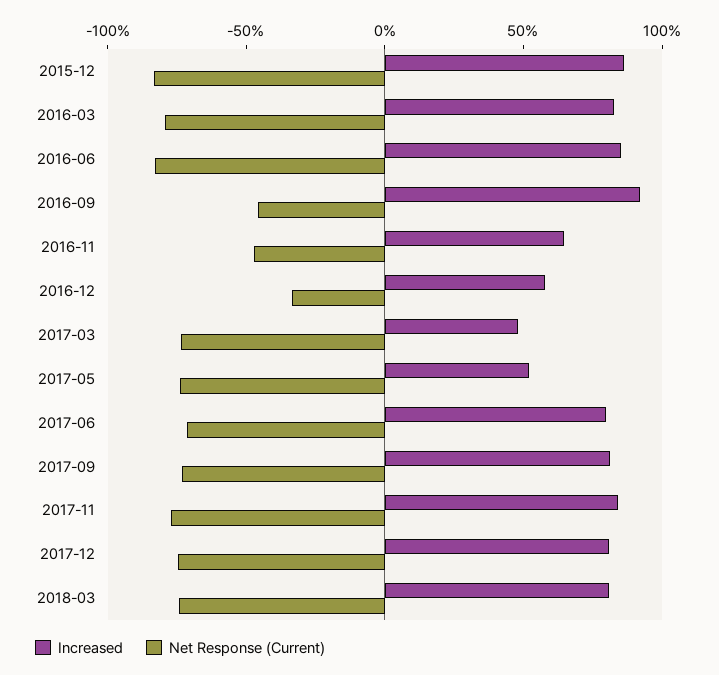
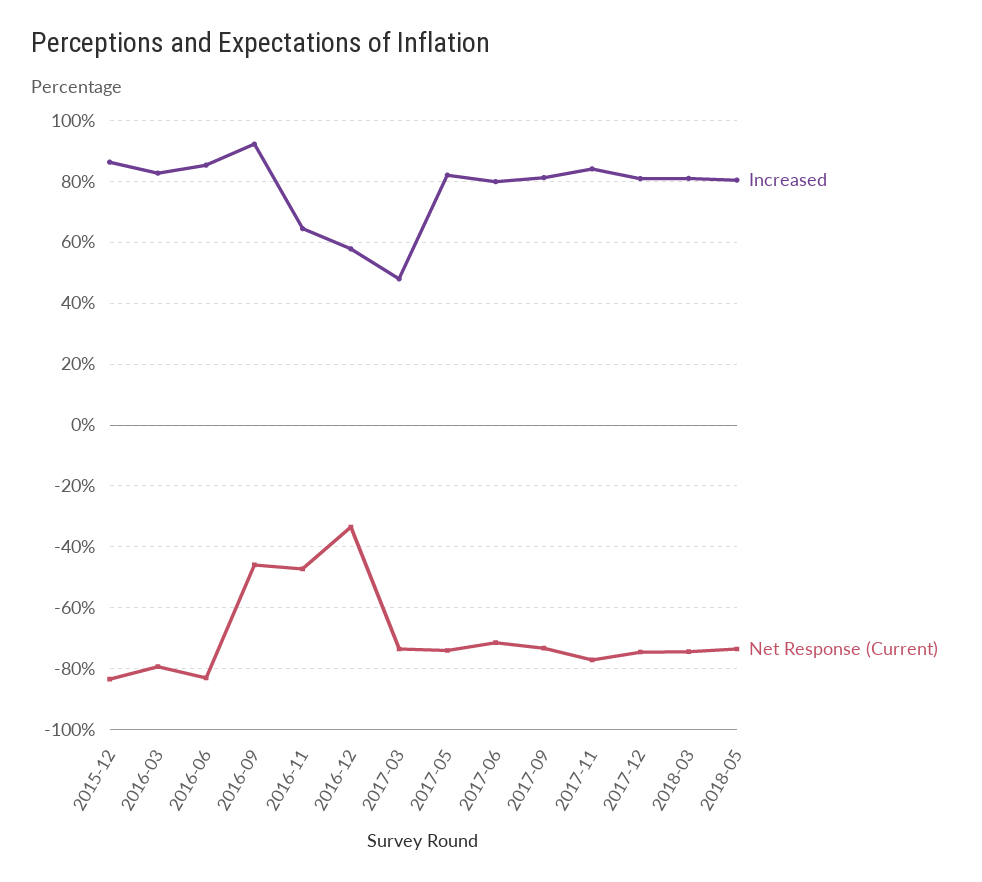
Increased, 2017-05: 50 -> 82
Increased, 2018-05: none -> 80
Net Response (Current), 2018-05: none -> -74

